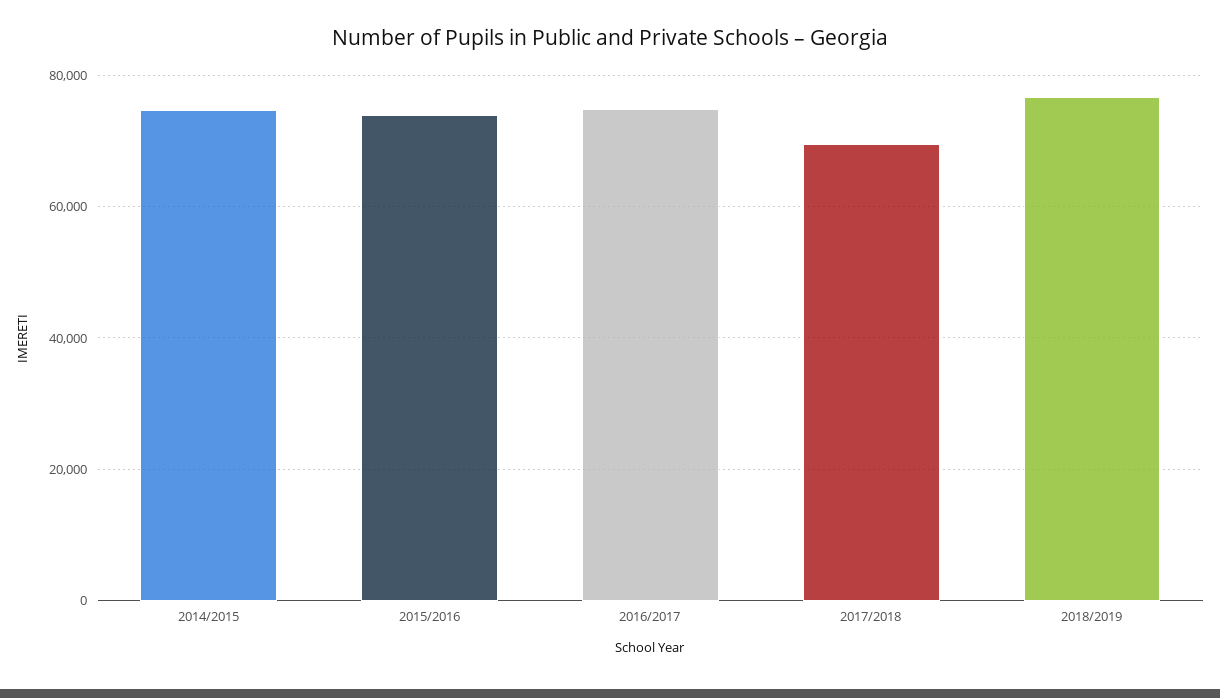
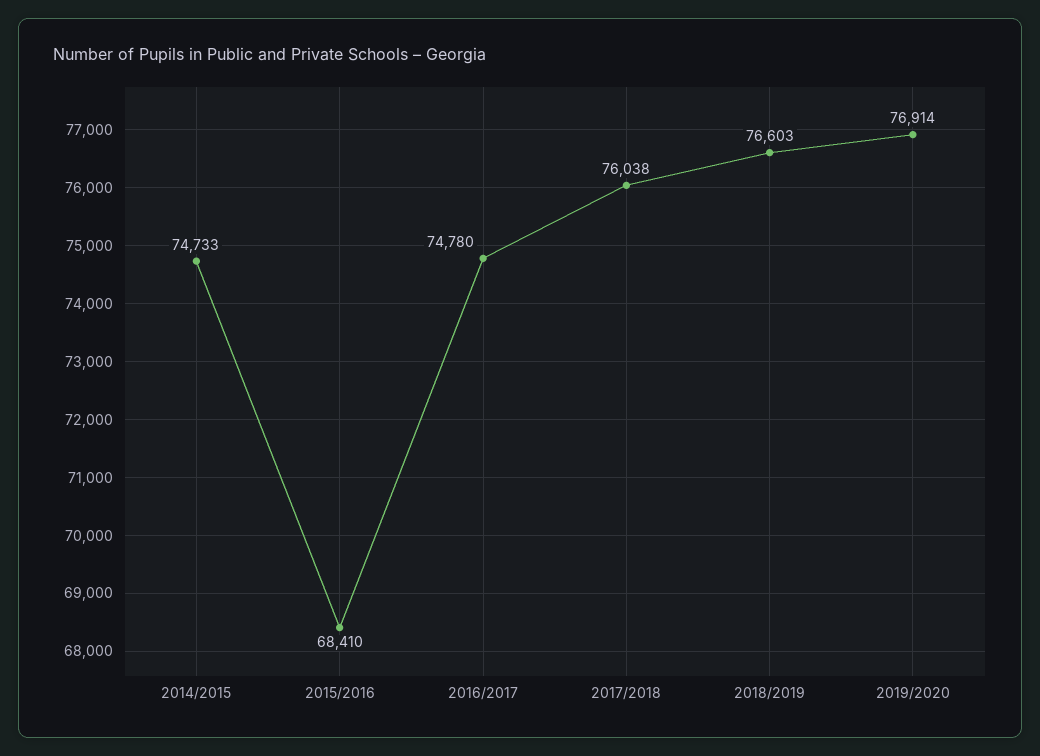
2015/2016: 74000 -> 68410
2017/2018: 70000 -> 76038
2019/2020: none -> 76914

